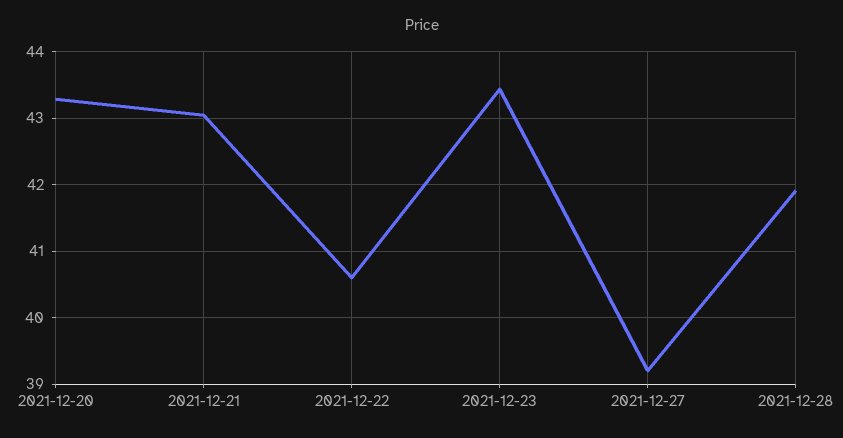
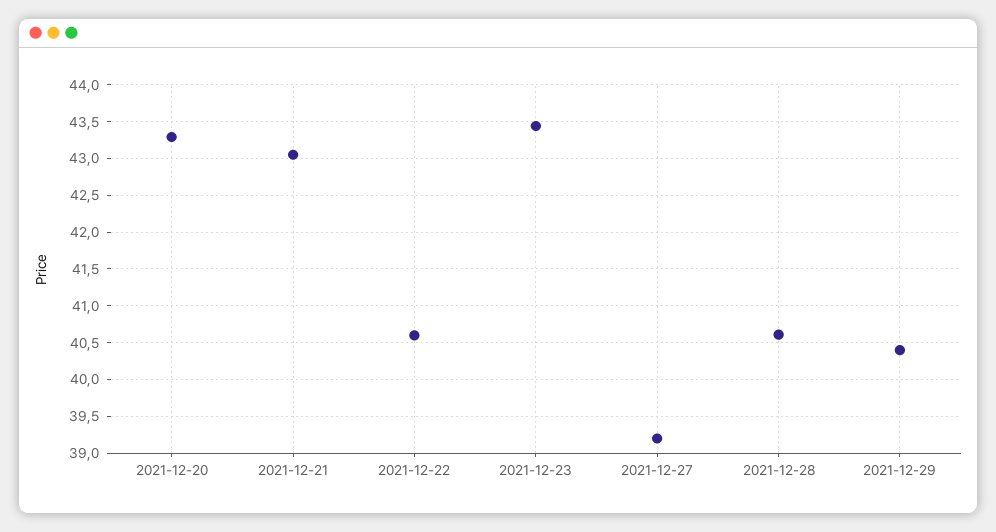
2021-12-28: 41.9 -> 40.6
2021-12-29: none -> 40.4

